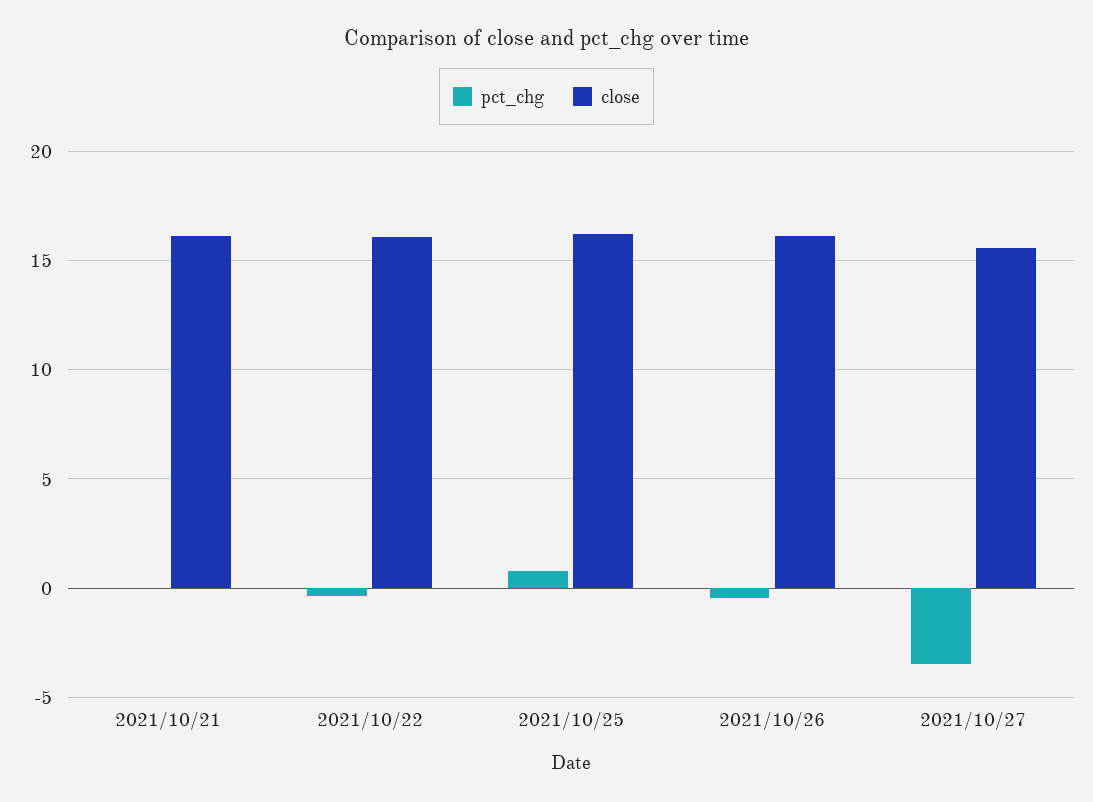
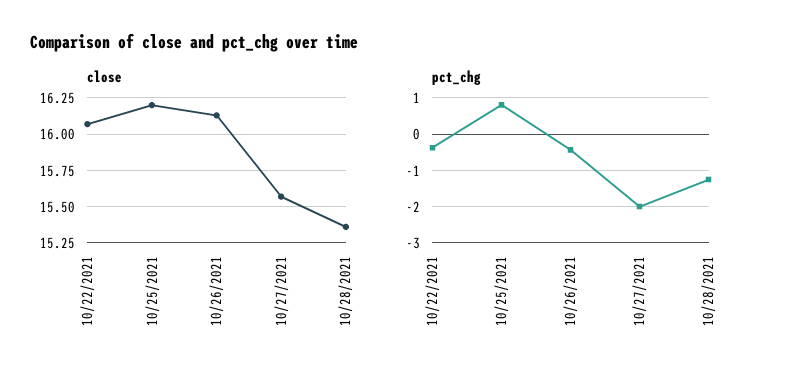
pct_chg, 2021/10/21: 0 -> none
close, 2021/10/21: 16 -> none
pct_chg, 2021/10/27: -3.5 -> -2
close, 10/28/2021: none -> 15.35
pct_chg, 10/28/2021: none -> -1.2

